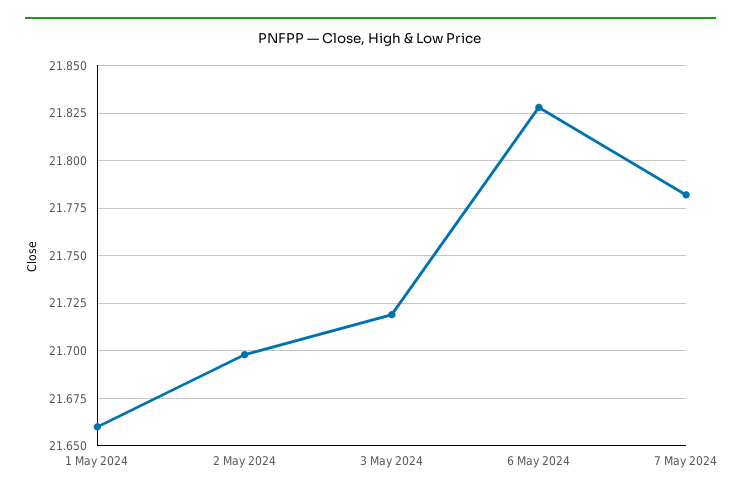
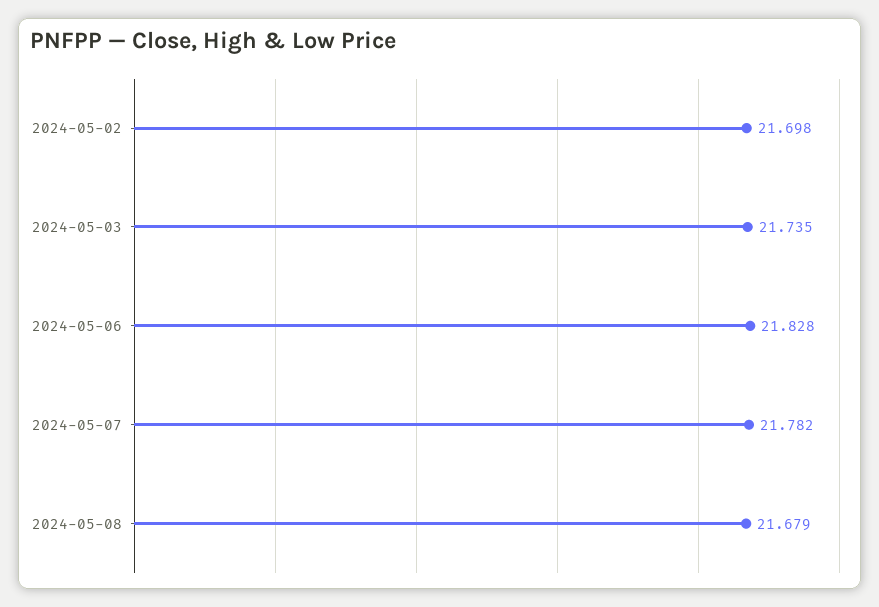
1 May 2024: 21.66 -> none
3 May 2024: 21.72 -> 21.735
2024-05-08: none -> 21.679

